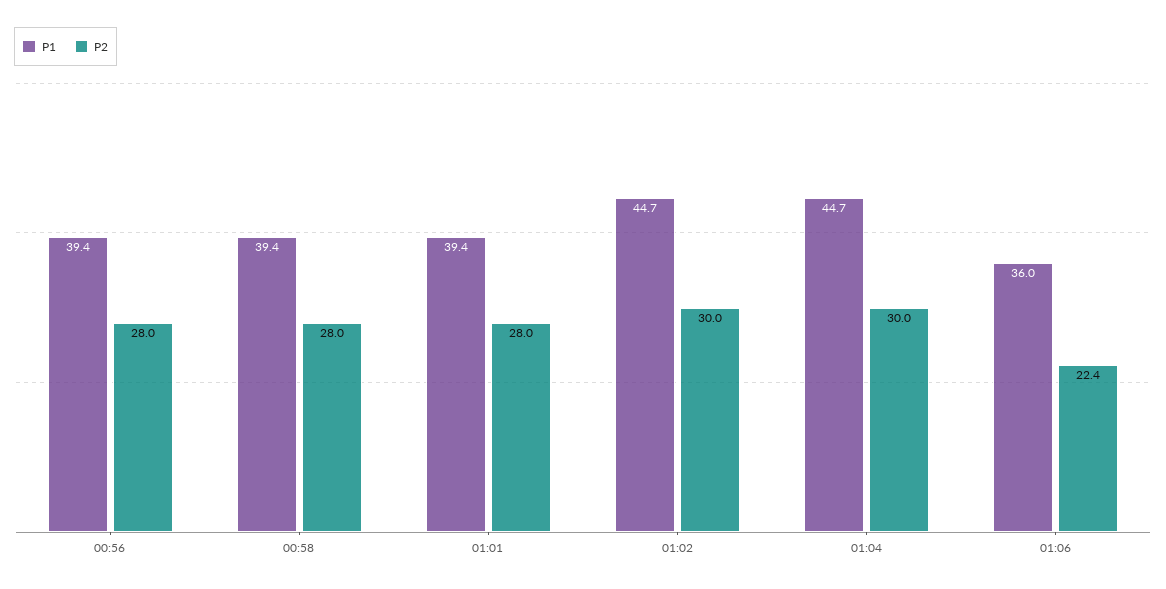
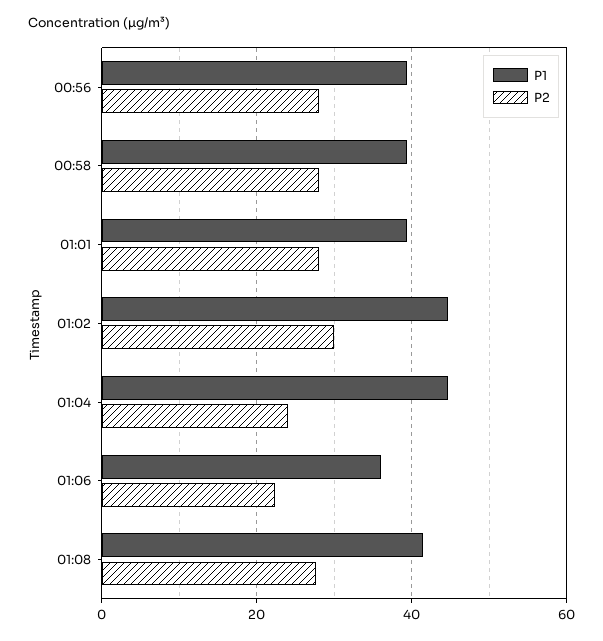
P2, 01:04: 30 -> 24
P1, 01:08: none -> 42
P2, 01:08: none -> 28

